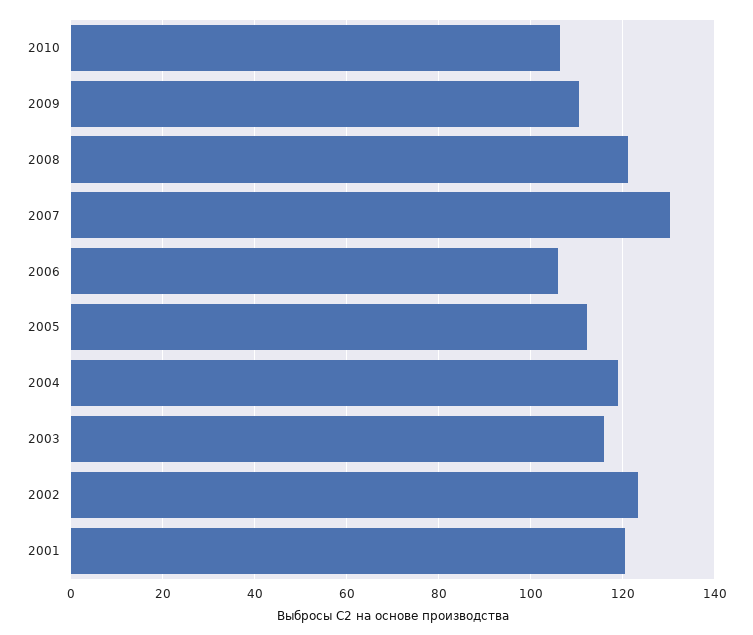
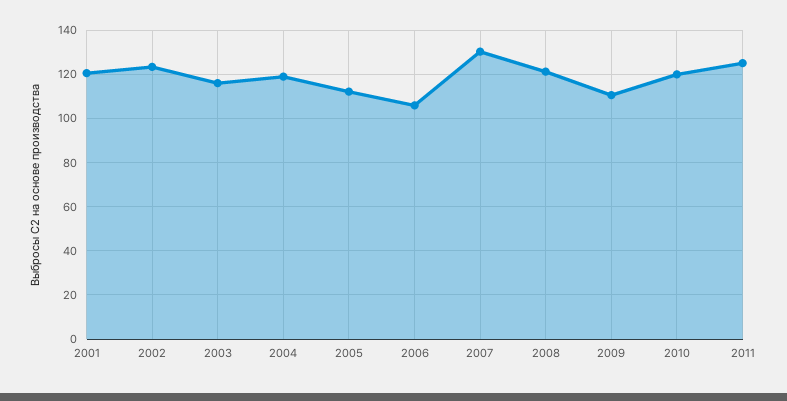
2010: 106 -> 120
2011: none -> 125

